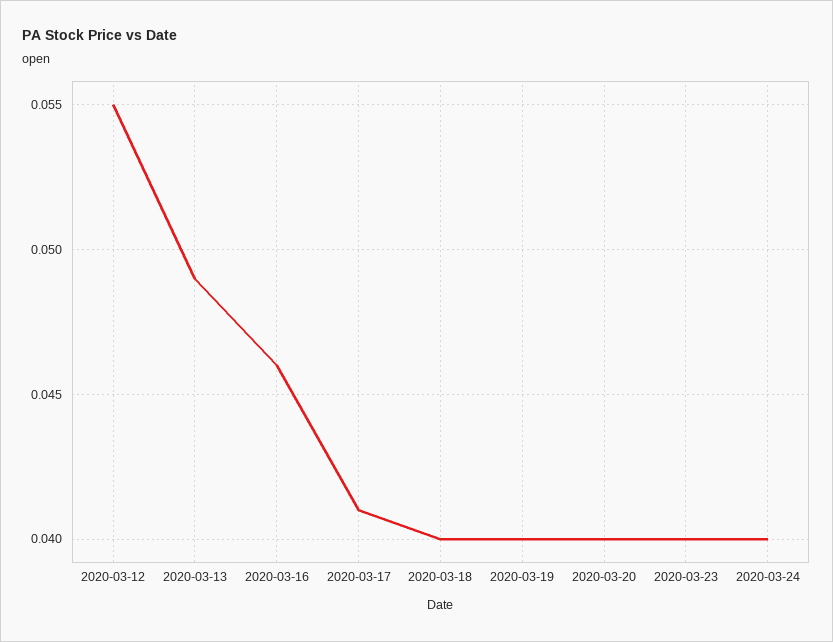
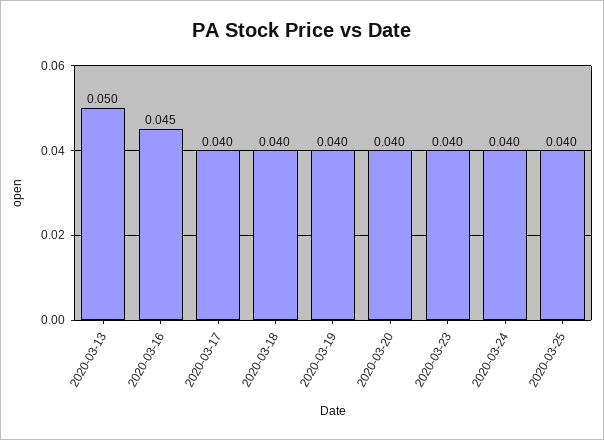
2020-03-12: 0.055 -> none
2020-03-13: 0.049 -> 0.05
2020-03-16: 0.046 -> 0.045
2020-03-17: 0.041 -> 0.04
2020-03-25: none -> 0.04

